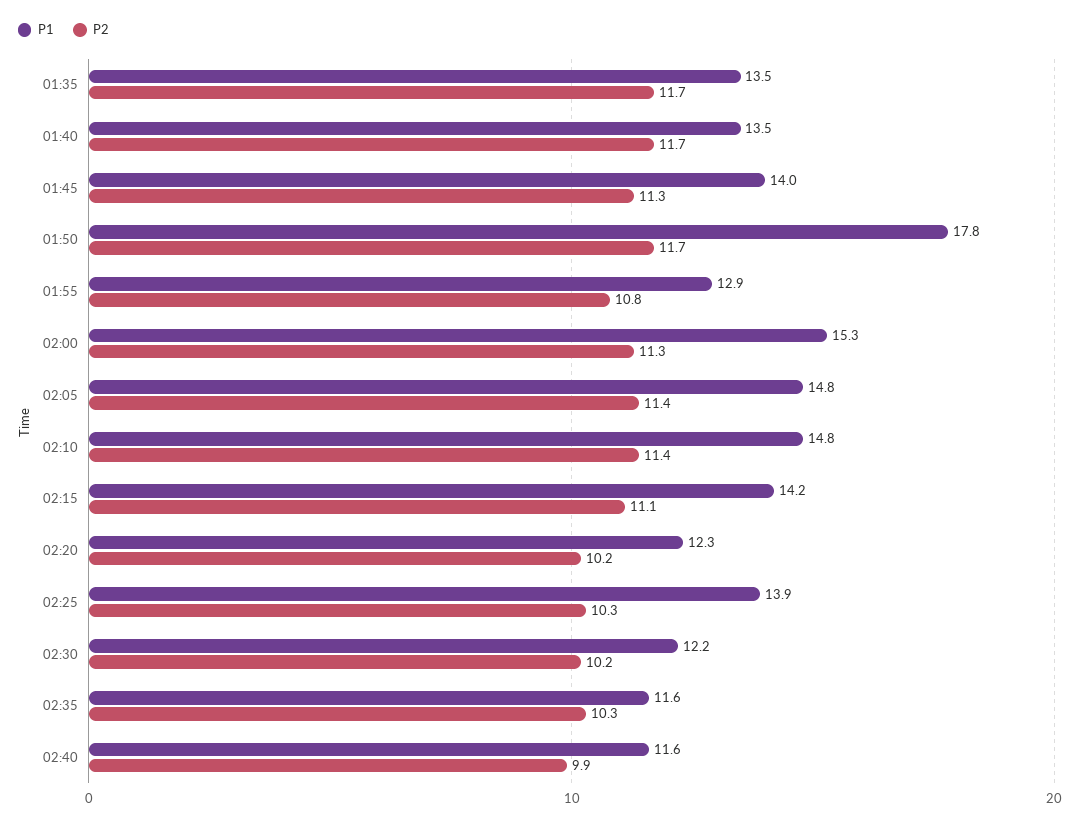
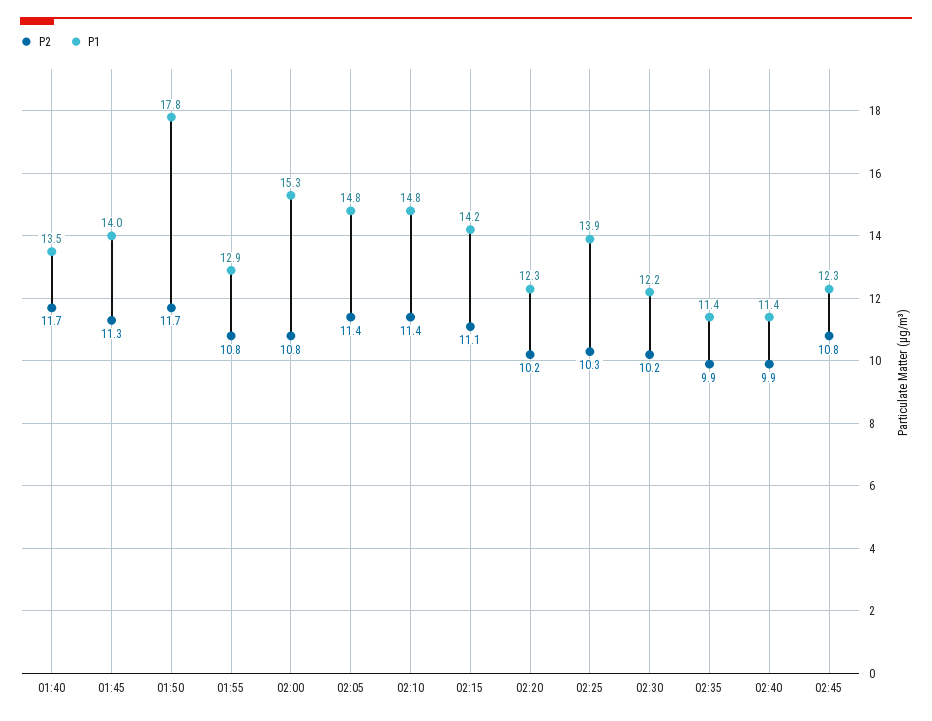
P1, 01:35: 13.5 -> none
P2, 01:35: 11.7 -> none
P2, 02:00: 11.3 -> 10.8
P1, 02:35: 11.6 -> 11.4
P2, 02:35: 10.3 -> 9.9
P1, 02:40: 11.6 -> 11.4
P2, 02:45: none -> 10.8
P1, 02:45: none -> 12.3

